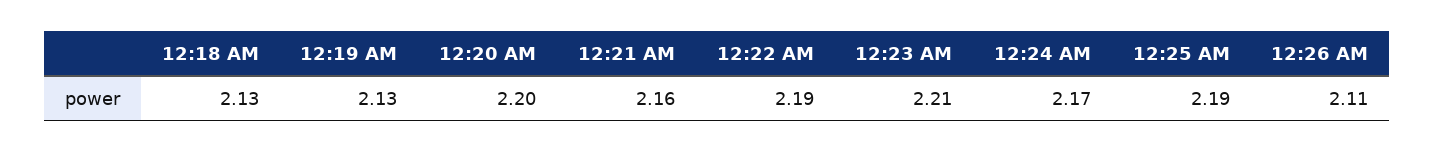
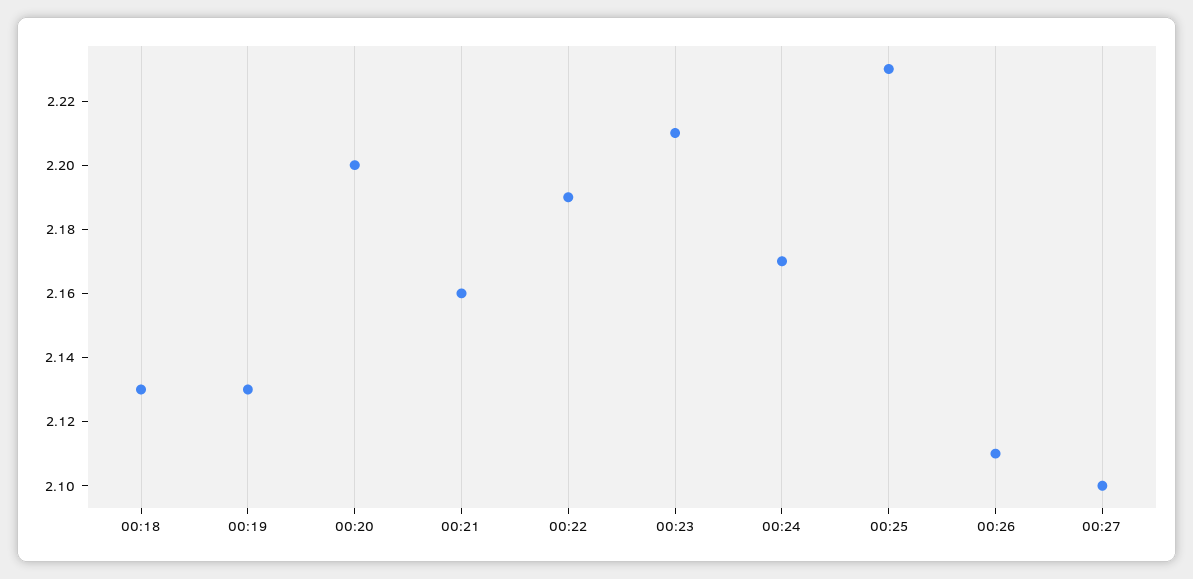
12:25 AM: 2.19 -> 2.23
00:27: none -> 2.1

